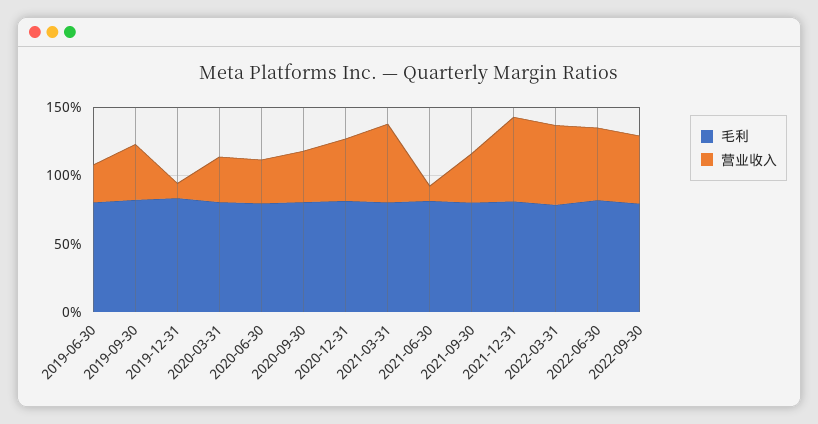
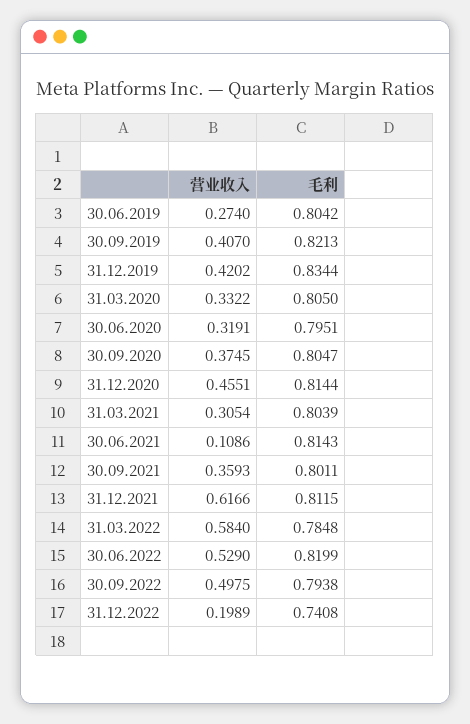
营业收入, 2019-12-31: 0.1 -> 0.4202
营业收入, 2021-03-31: 0.6 -> 0.3054
营业收入, 31.12.2022: none -> 0.1989
毛利, 31.12.2022: none -> 0.7408

